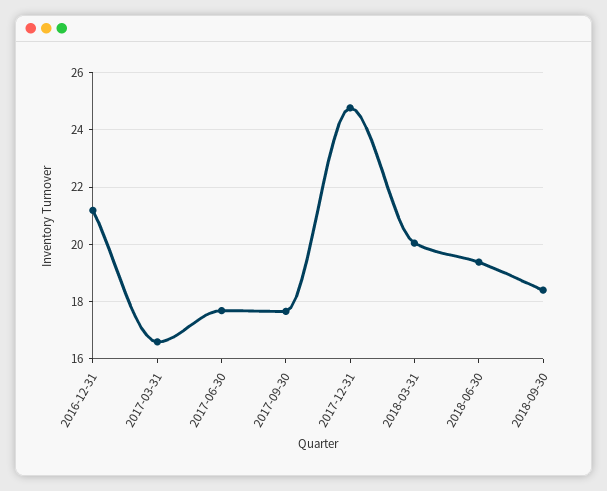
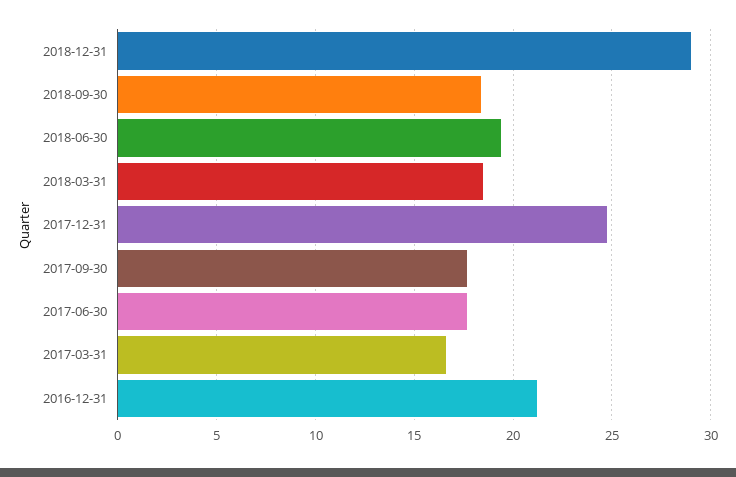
2018-03-31: 20 -> 18.5
2018-12-31: none -> 29

